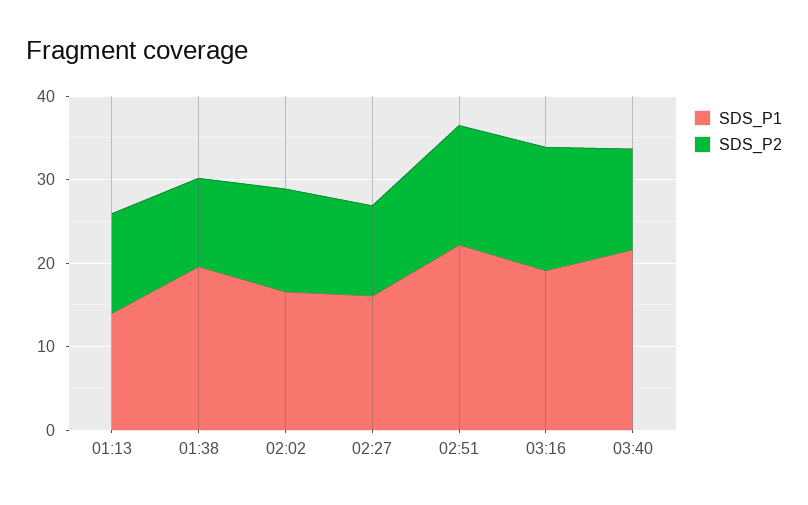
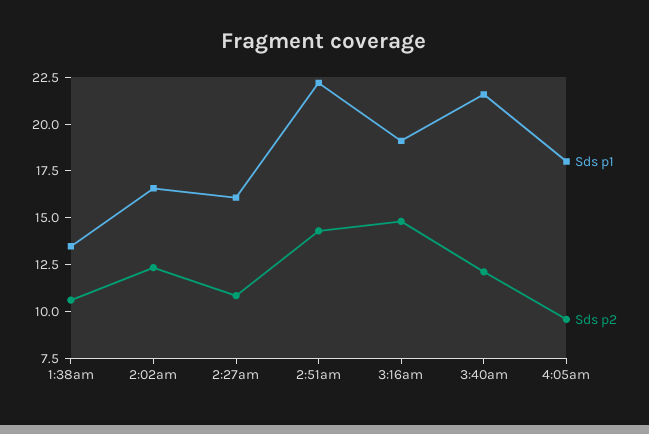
SDS_P1, 01:13: 14 -> none
SDS_P2, 01:13: 12 -> none
SDS_P1, 01:38: 20 -> 13.5
SDS_P1, 4:05am: none -> 18
SDS_P2, 4:05am: none -> 9.5

